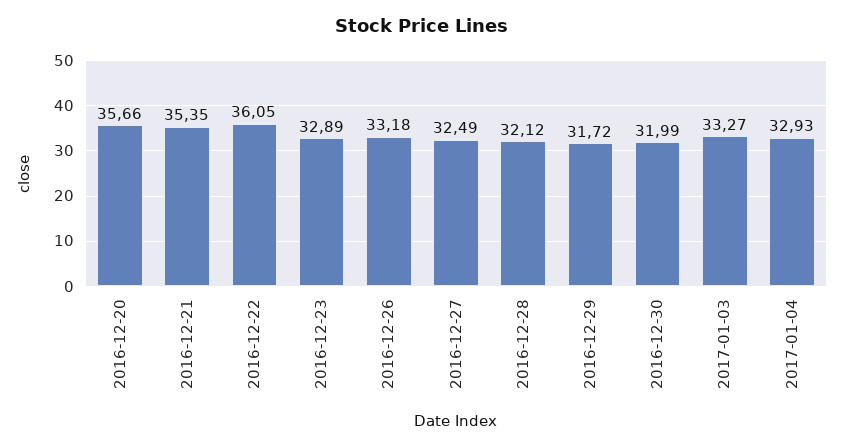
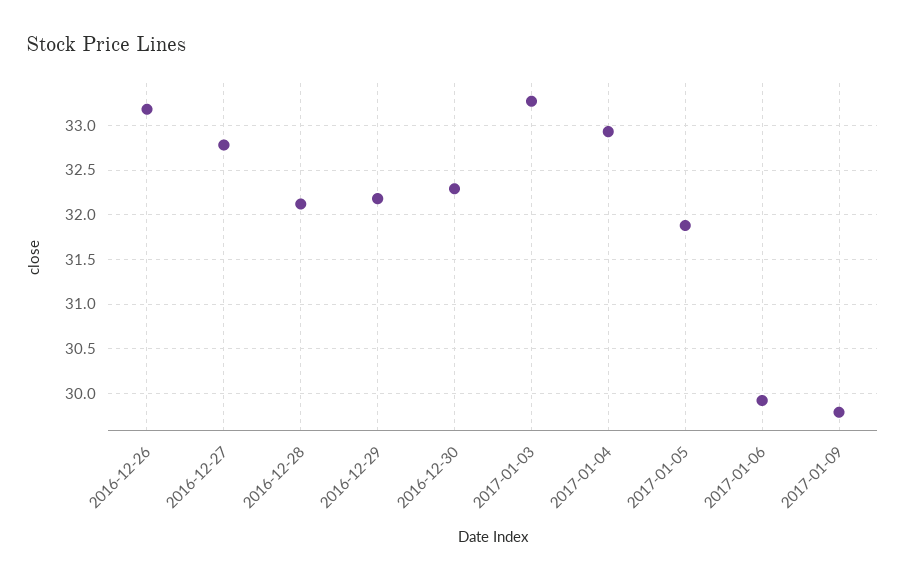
2016-12-20: 35.66 -> none
2016-12-21: 35.35 -> none
2016-12-22: 36.05 -> none
2016-12-23: 32.89 -> none
2016-12-27: 32.49 -> 32.8
2016-12-29: 31.72 -> 32.2
2016-12-30: 31.99 -> 32.3
2017-01-05: none -> 31.9
2017-01-06: none -> 29.9
2017-01-09: none -> 29.8

